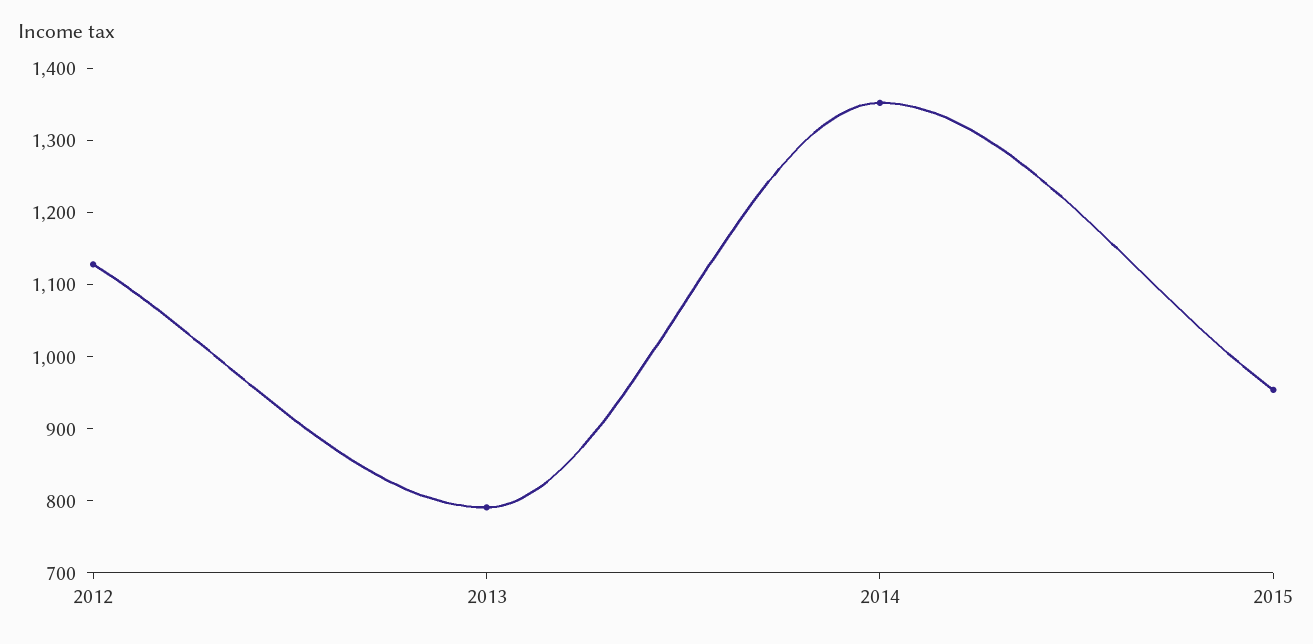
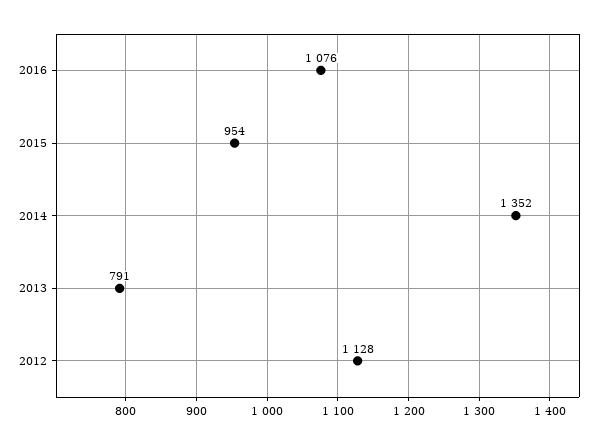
2016: none -> 1076

